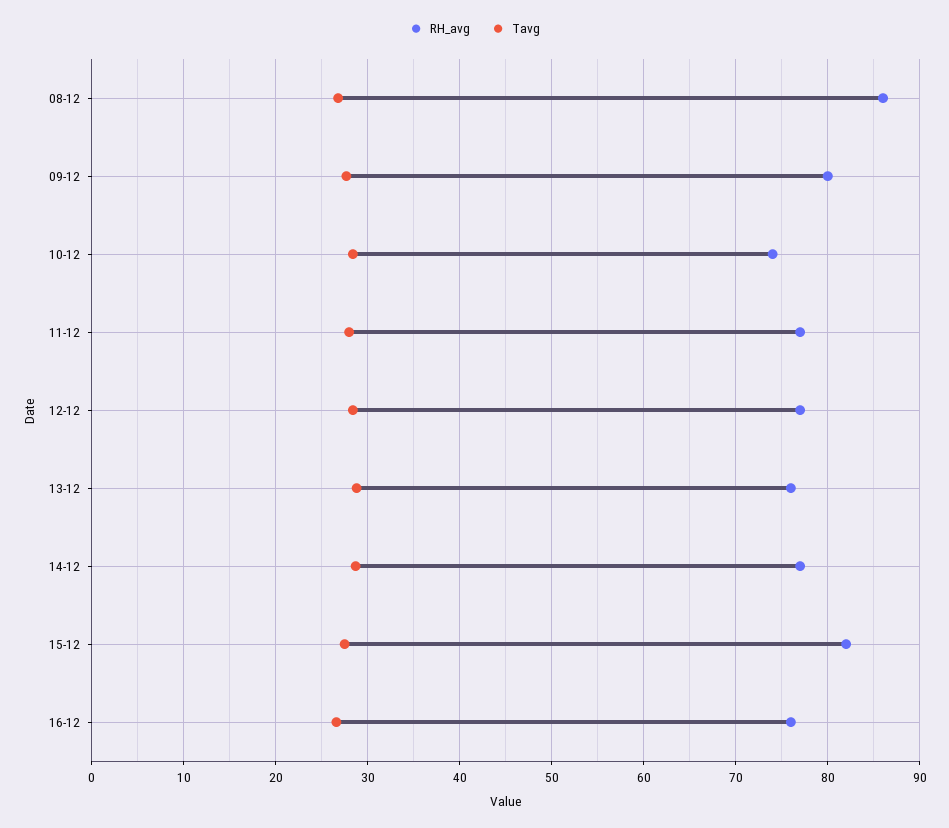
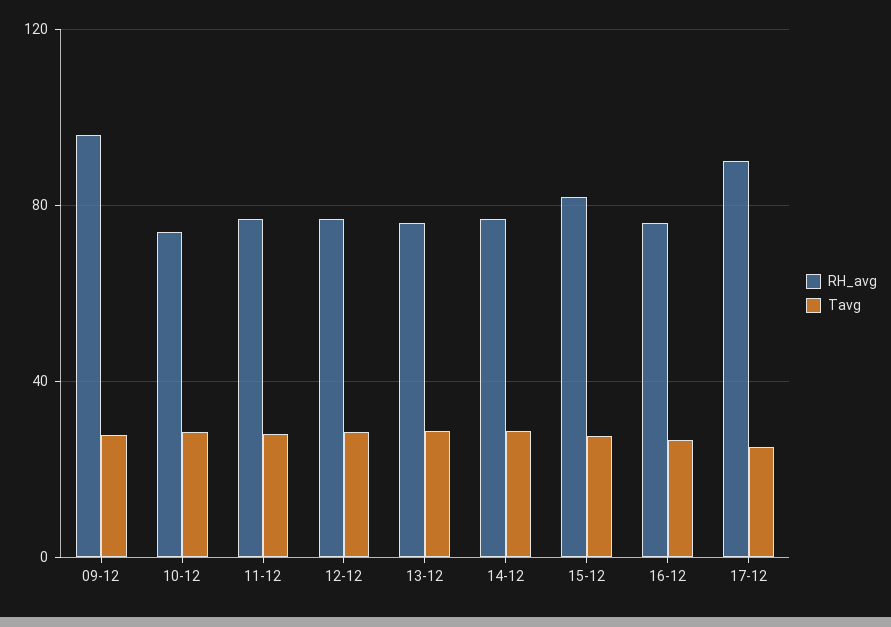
RH_avg, 08-12: 86 -> none
Tavg, 08-12: 27 -> none
RH_avg, 09-12: 80 -> 95
RH_avg, 17-12: none -> 90
Tavg, 17-12: none -> 25

